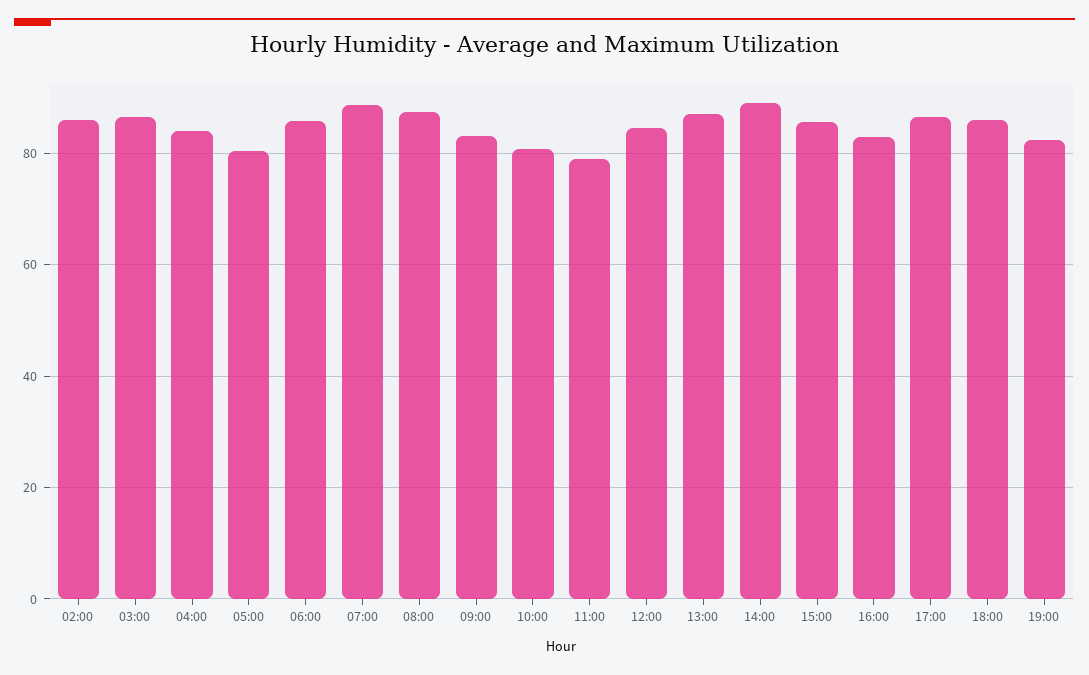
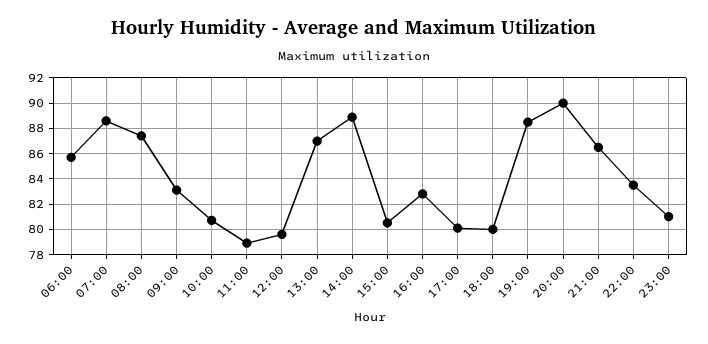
02:00: 86 -> none
03:00: 86 -> none
04:00: 84 -> none
05:00: 80 -> none
12:00: 84 -> 79.5
15:00: 86 -> 80.5
17:00: 86 -> 80
18:00: 86 -> 80
19:00: 82 -> 88.5
20:00: none -> 90
21:00: none -> 86.5
22:00: none -> 83.5
23:00: none -> 81

